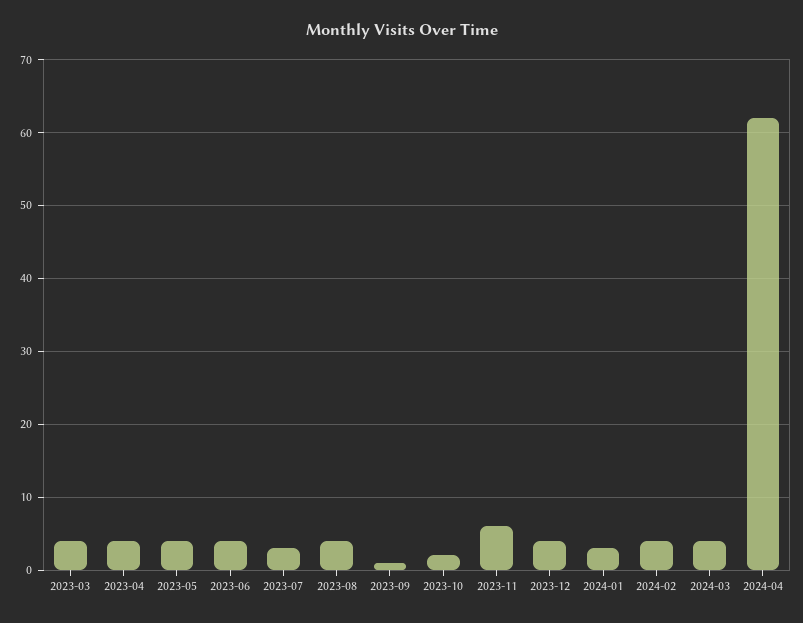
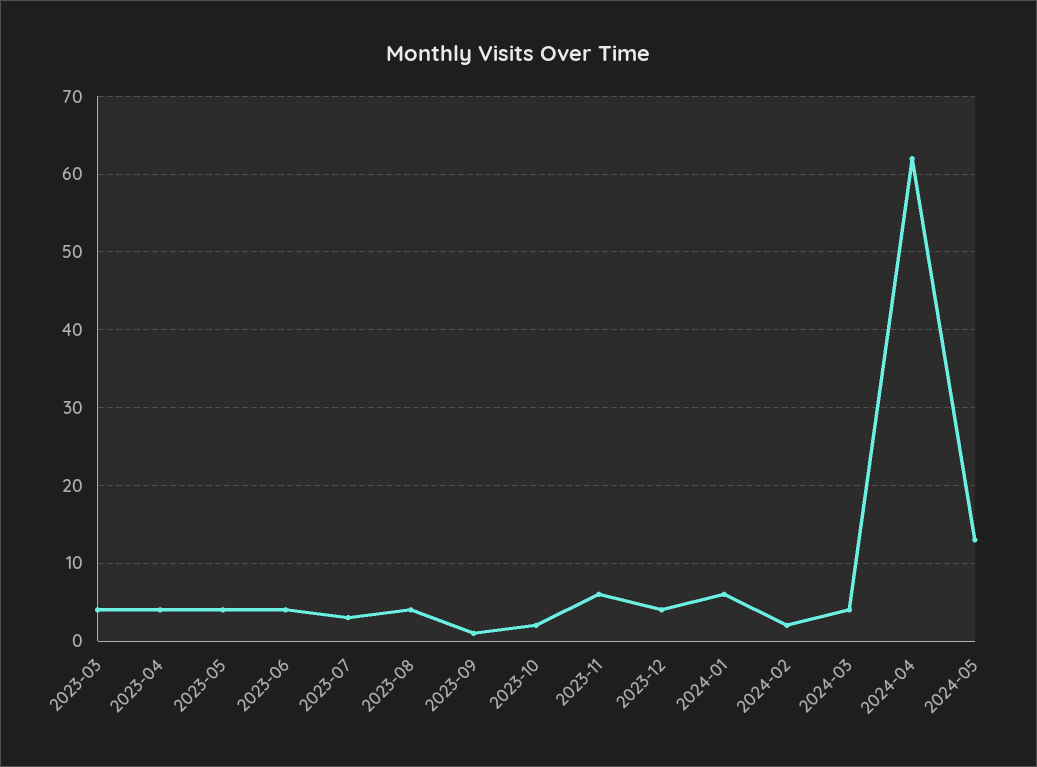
2024-01: 3 -> 6
2024-02: 4 -> 2
2024-05: none -> 13

